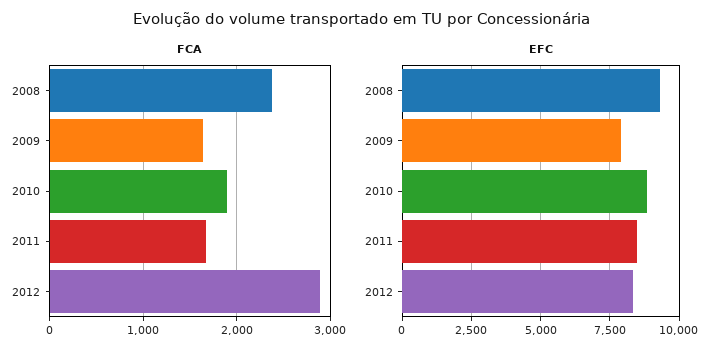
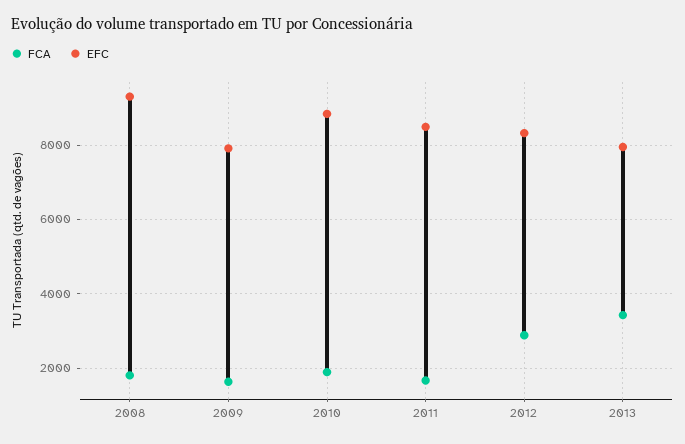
FCA, 2008: 2400 -> 1800
FCA, 2013: none -> 3400
EFC, 2013: none -> 8000

